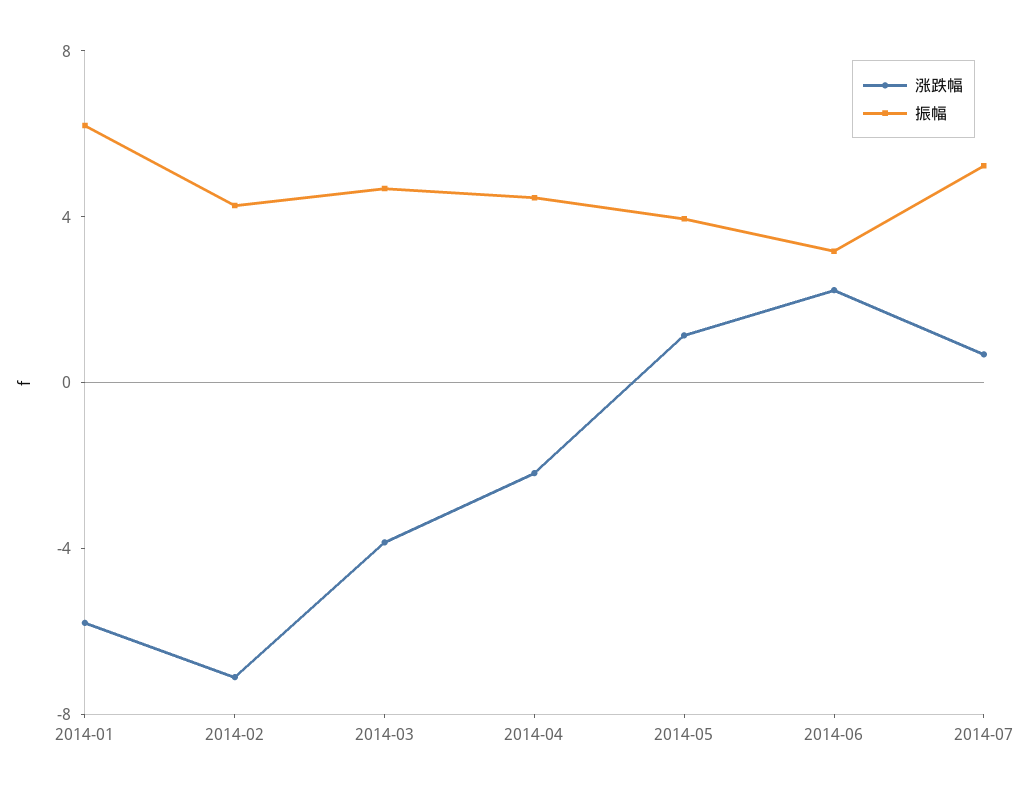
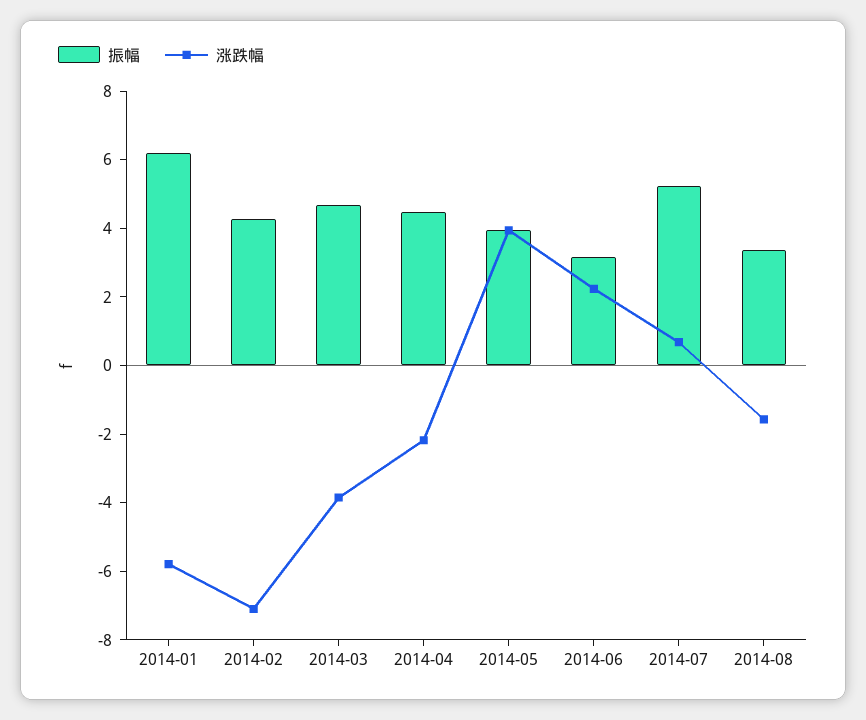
涨跌幅, 2014-05: 1 -> 4
振幅, 2014-08: none -> 3.5
涨跌幅, 2014-08: none -> -1.5

